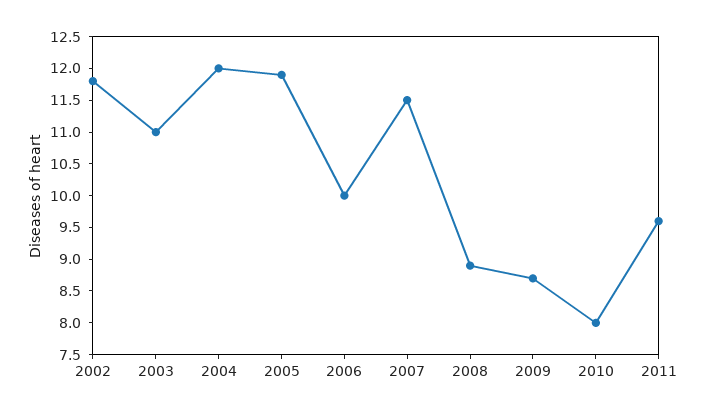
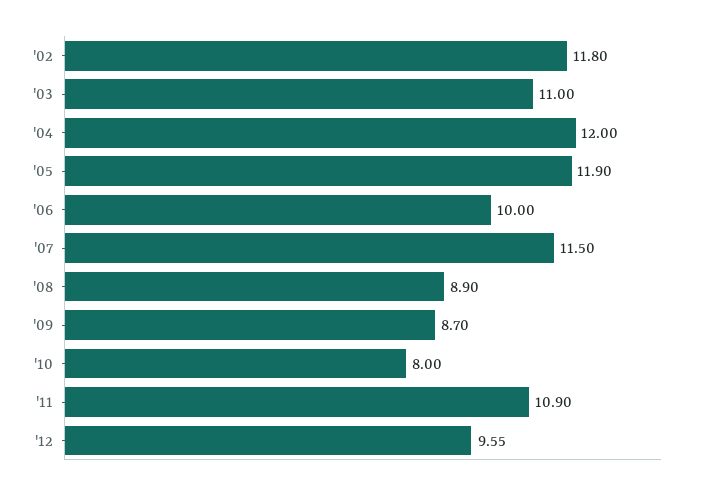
2011: 9.5 -> 10.9
'12: none -> 9.55

